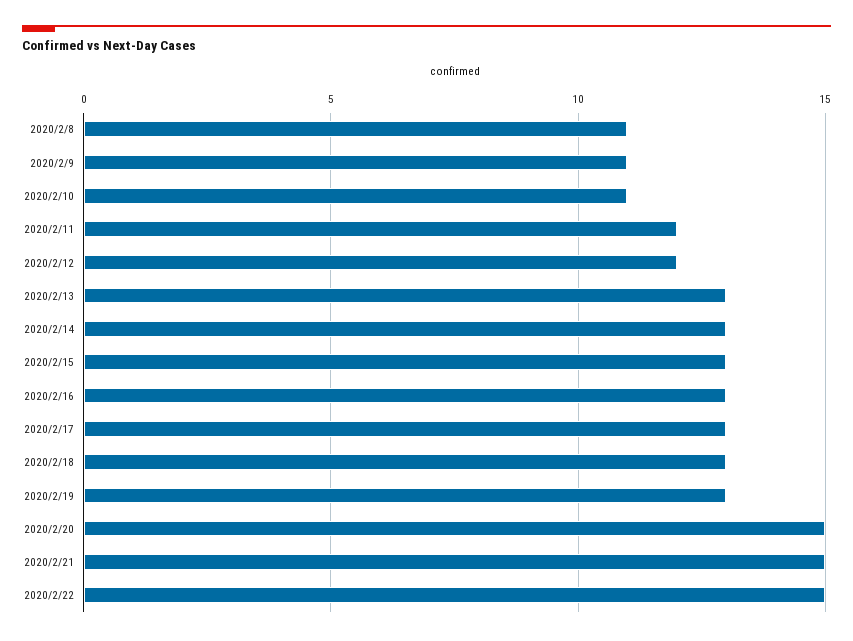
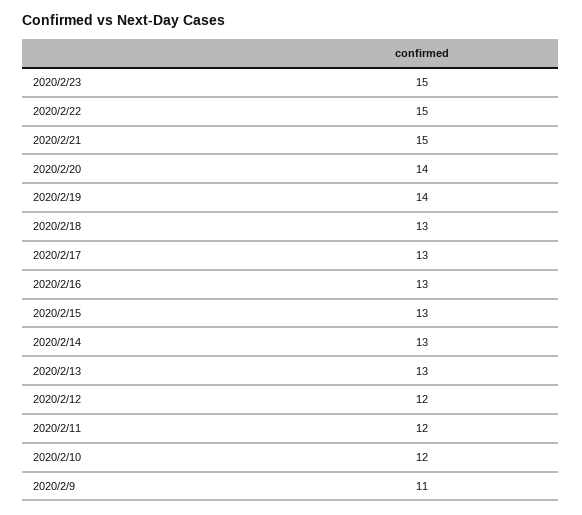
2020/2/8: 11 -> none
2020/2/10: 11 -> 12
2020/2/19: 13 -> 14
2020/2/20: 15 -> 14
2020/2/23: none -> 15

